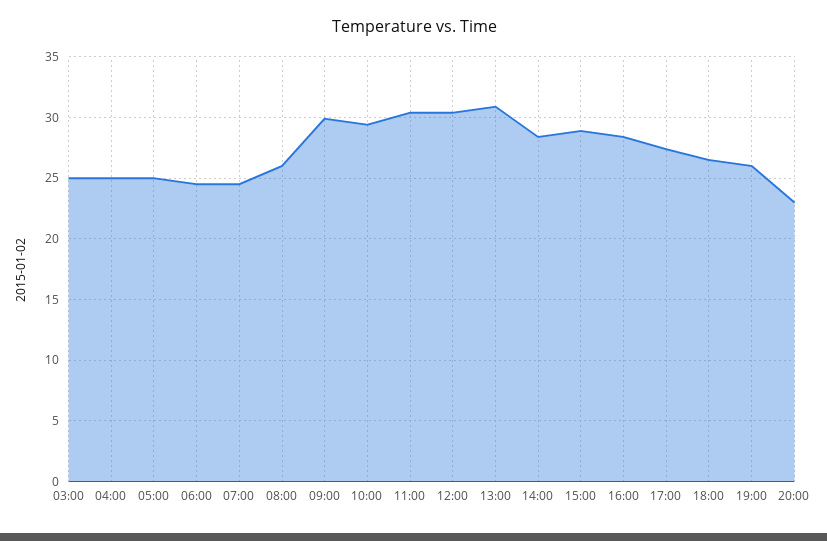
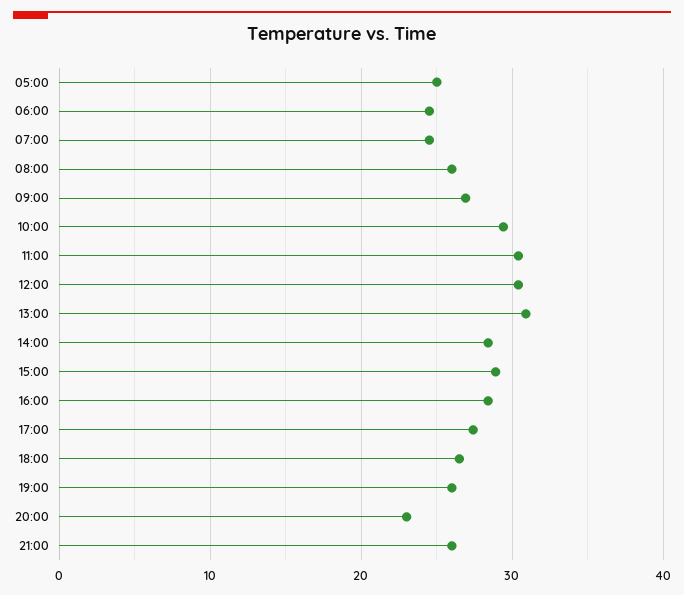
03:00: 25 -> none
04:00: 25 -> none
09:00: 30 -> 27
21:00: none -> 26

